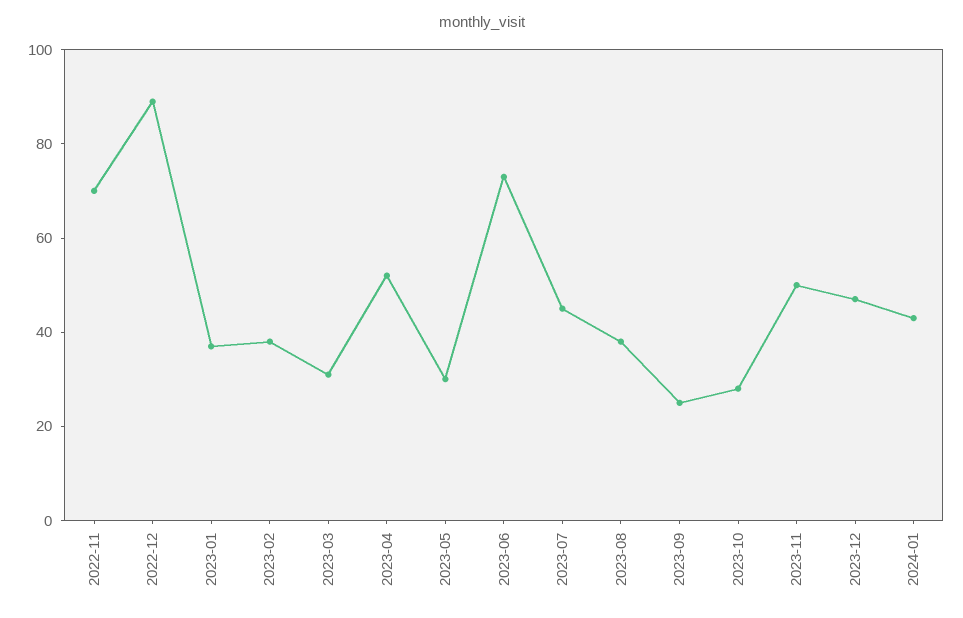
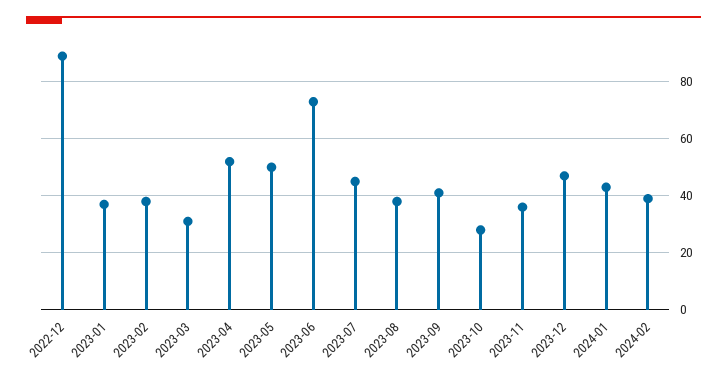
2022-11: 70 -> none
2023-05: 30 -> 50
2023-09: 25 -> 40
2023-11: 50 -> 35
2024-02: none -> 40

